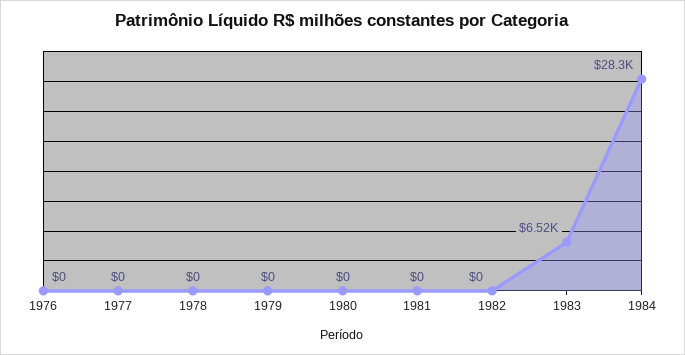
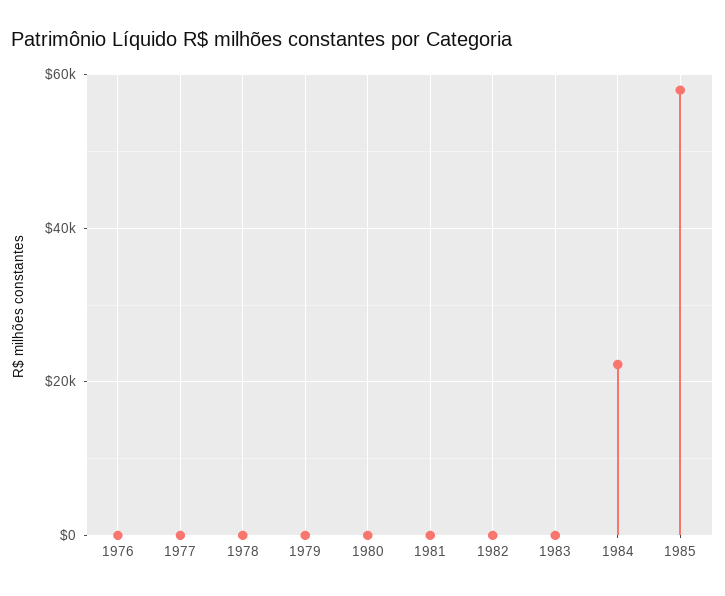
1983: 6520 -> 0
1984: 28300 -> 22000
1985: none -> 58000

